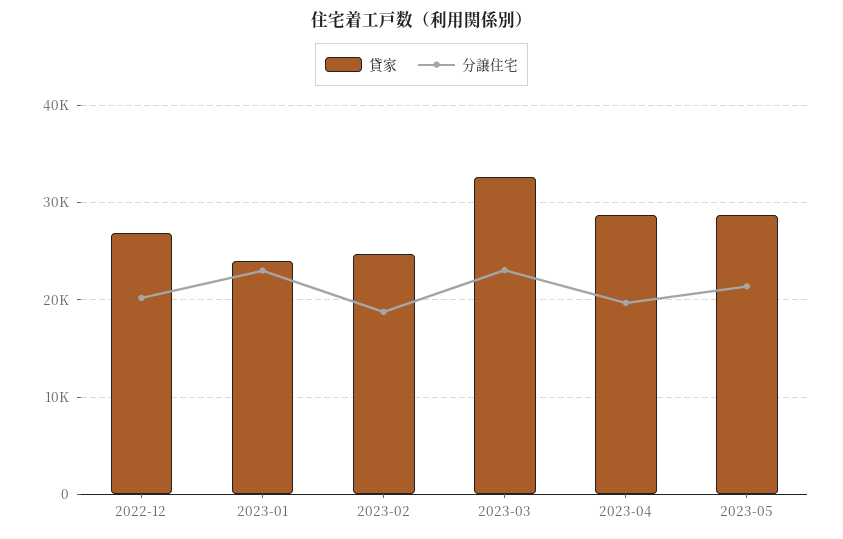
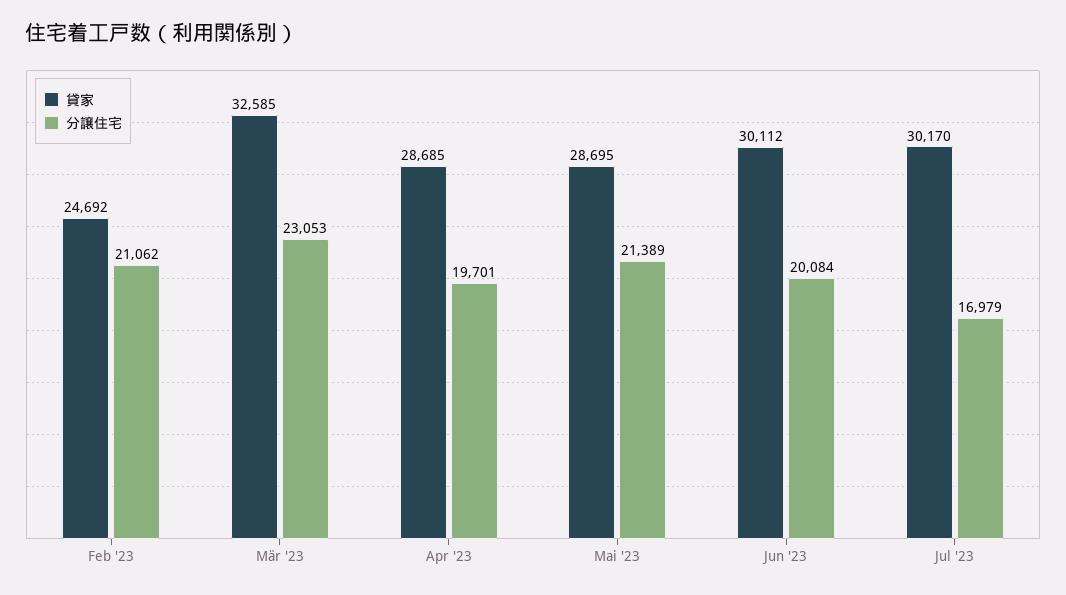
貸家, 2022-12: 27000 -> none
分譲住宅, 2022-12: 20000 -> none
貸家, 2023-01: 24000 -> none
分譲住宅, 2023-01: 23000 -> none
分譲住宅, 2023-02: 19000 -> 21062
貸家, Jun '23: none -> 30112
分譲住宅, Jun '23: none -> 20084
貸家, Jul '23: none -> 30170
分譲住宅, Jul '23: none -> 16979

